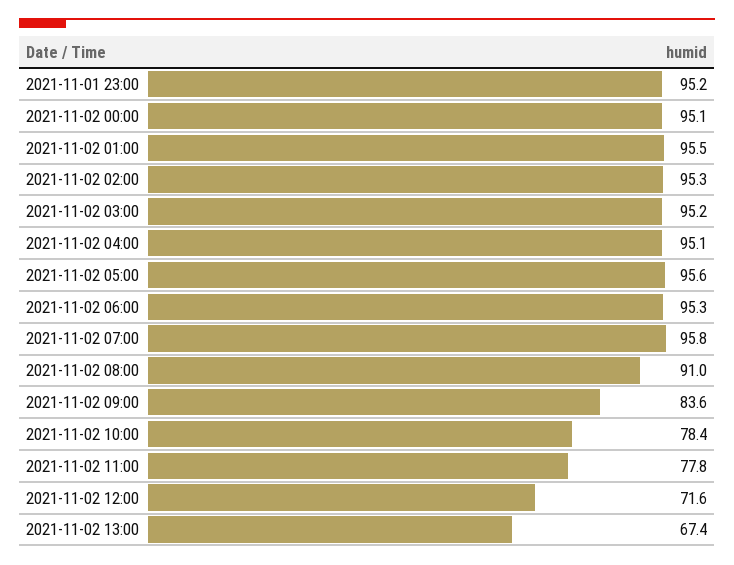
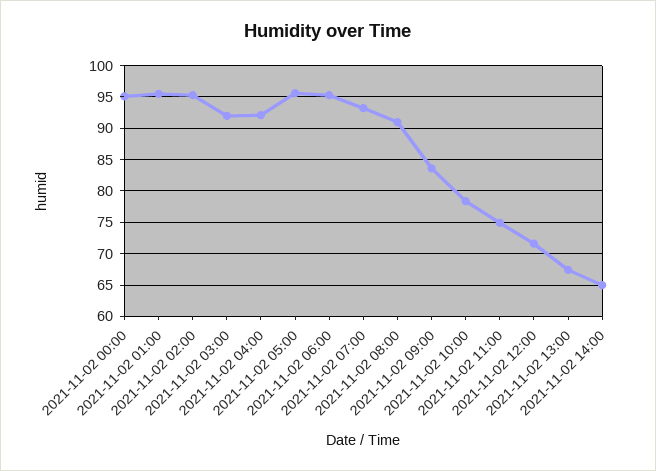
2021-11-01 23:00: 95.2 -> none
2021-11-02 03:00: 95.2 -> 92
2021-11-02 04:00: 95.1 -> 92
2021-11-02 07:00: 95.8 -> 93
2021-11-02 11:00: 77.8 -> 75
2021-11-02 14:00: none -> 65

